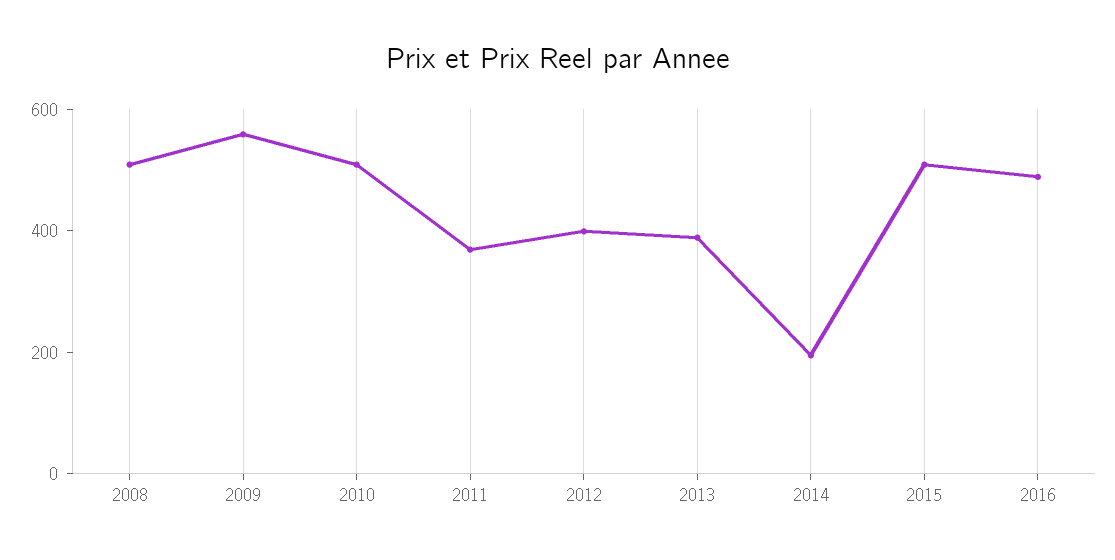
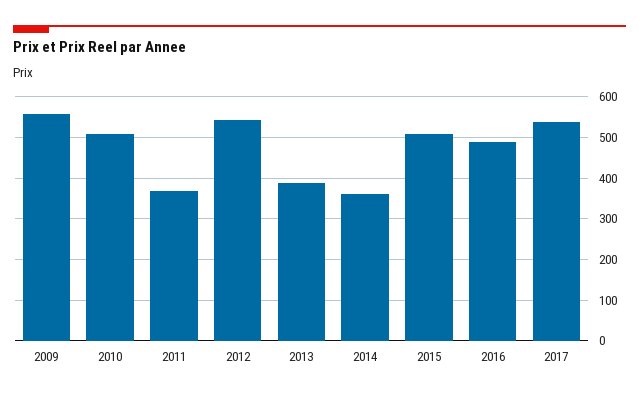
2008: 500 -> none
2012: 400 -> 540
2014: 200 -> 360
2017: none -> 540

